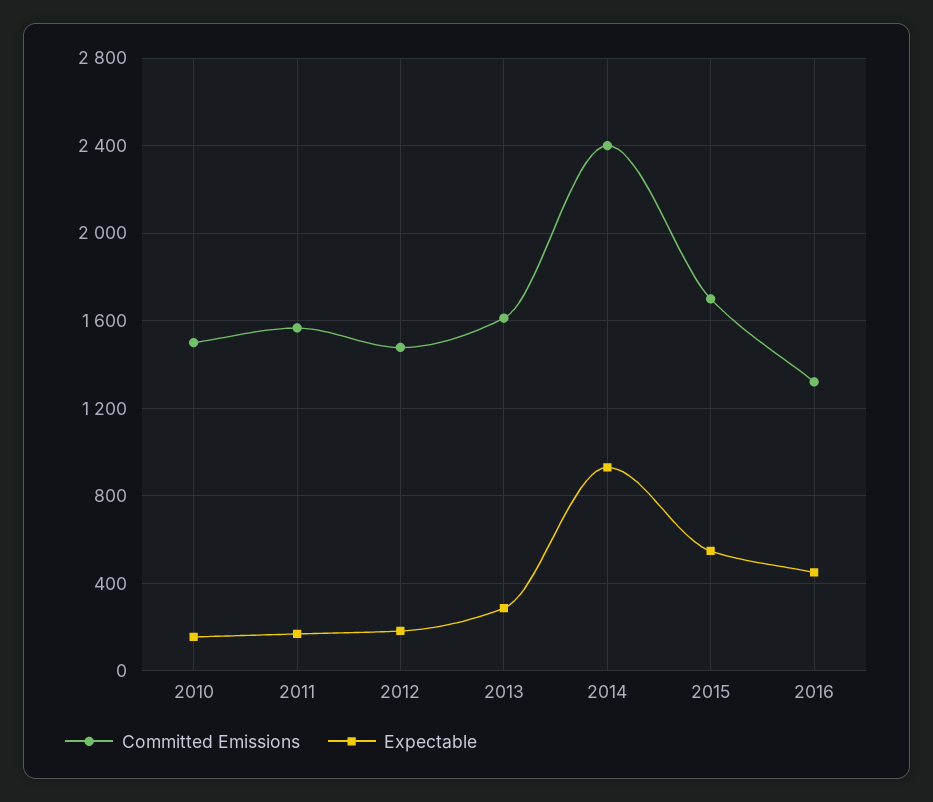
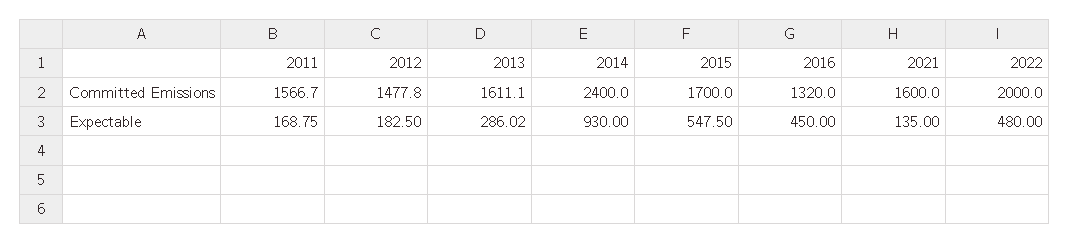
Committed Emissions, 2010: 1500 -> none
Expectable, 2010: 150 -> none
Committed Emissions, 2021: none -> 1600
Committed Emissions, 2022: none -> 2000
Expectable, 2021: none -> 135
Expectable, 2022: none -> 480

